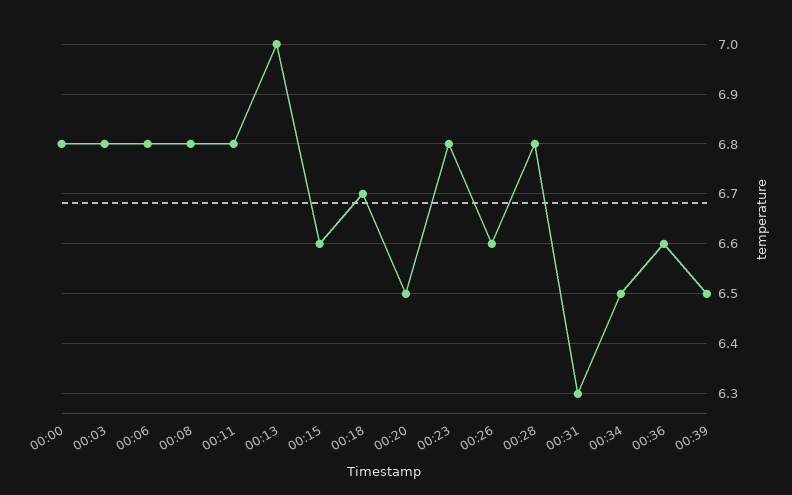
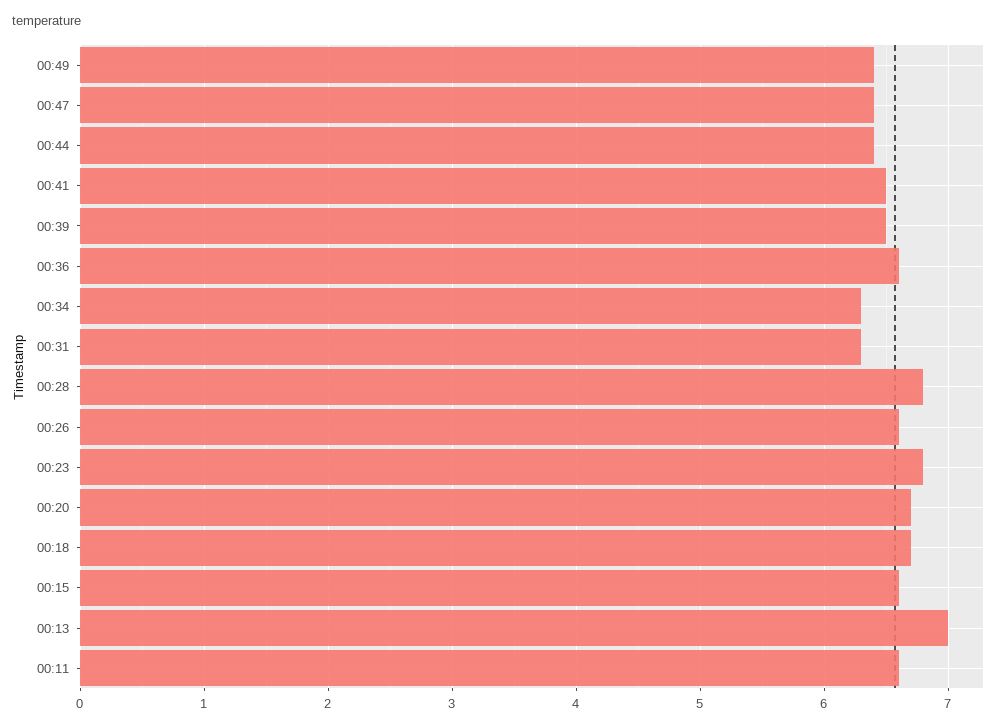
00:00: 6.8 -> none
00:03: 6.8 -> none
00:06: 6.8 -> none
00:08: 6.8 -> none
00:11: 6.8 -> 6.6
00:20: 6.5 -> 6.7
00:34: 6.5 -> 6.3
00:49: none -> 6.4
00:47: none -> 6.4
00:44: none -> 6.4
00:41: none -> 6.5

